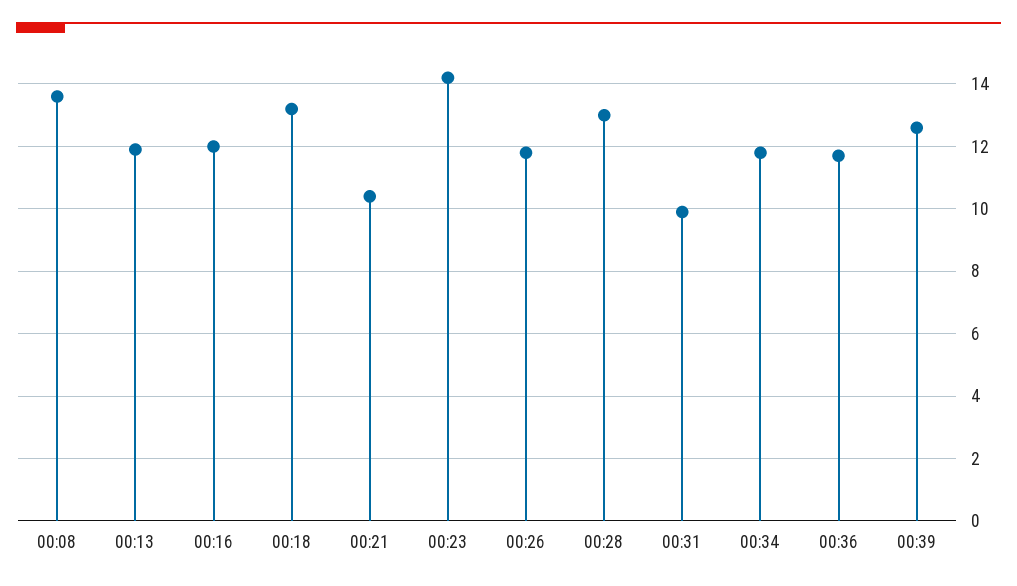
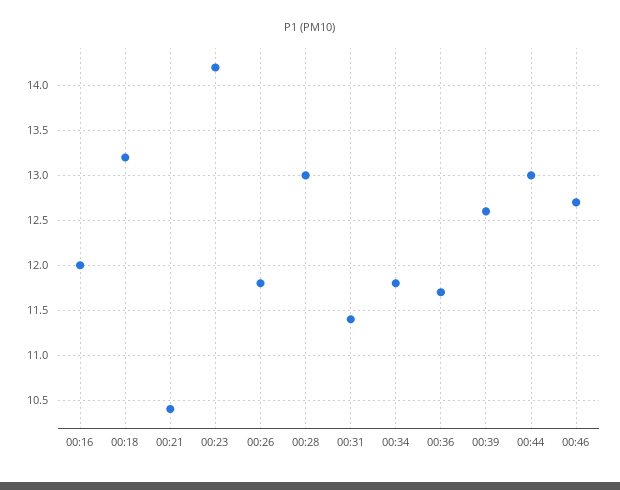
00:08: 13.5 -> none
00:13: 12 -> none
00:31: 10 -> 11.4
00:44: none -> 13
00:46: none -> 12.7

